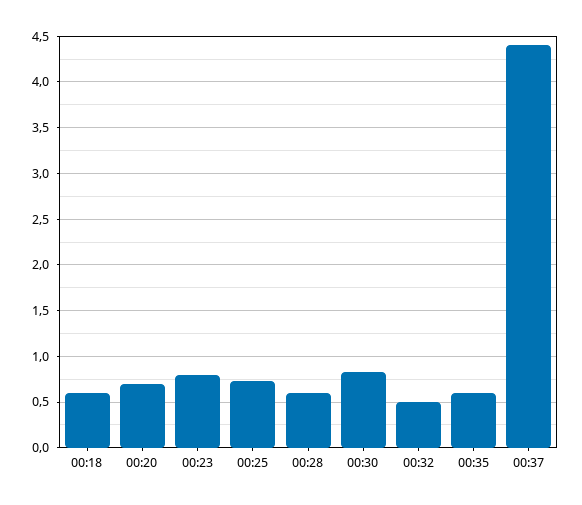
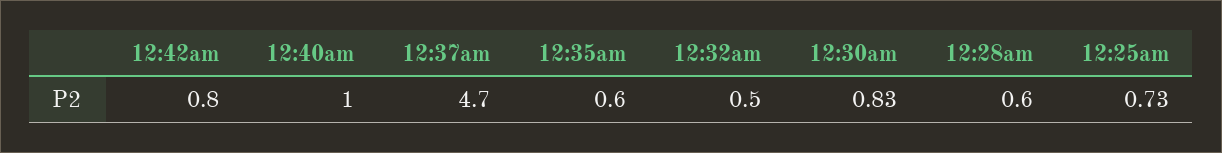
00:18: 0.6 -> none
00:20: 0.7 -> none
00:23: 0.8 -> none
00:37: 4.4 -> 4.7
12:42am: none -> 0.8
12:40am: none -> 1

